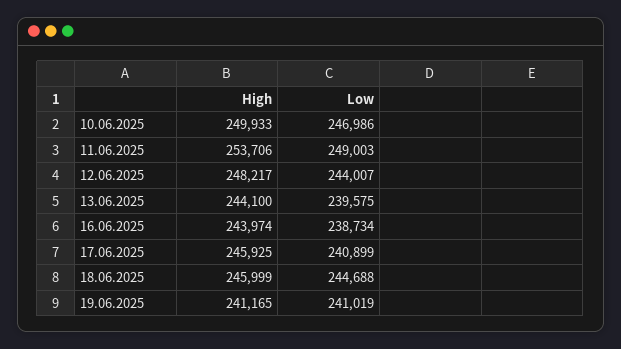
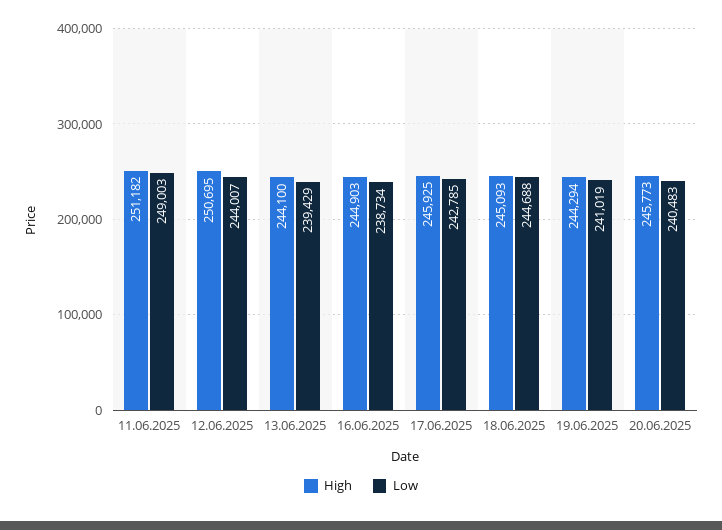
High, 10.06.2025: 249933 -> none
Low, 10.06.2025: 246986 -> none
High, 11.06.2025: 253706 -> 251182
High, 12.06.2025: 248217 -> 250695
Low, 13.06.2025: 239575 -> 239429
High, 16.06.2025: 243974 -> 244903
Low, 17.06.2025: 240899 -> 242785
High, 18.06.2025: 245999 -> 245093
High, 19.06.2025: 241165 -> 244294
High, 20.06.2025: none -> 245773
Low, 20.06.2025: none -> 240483

